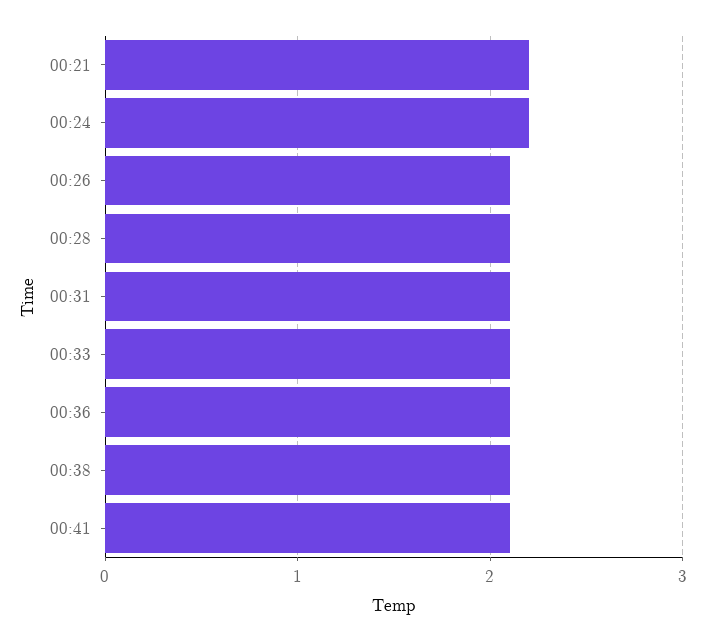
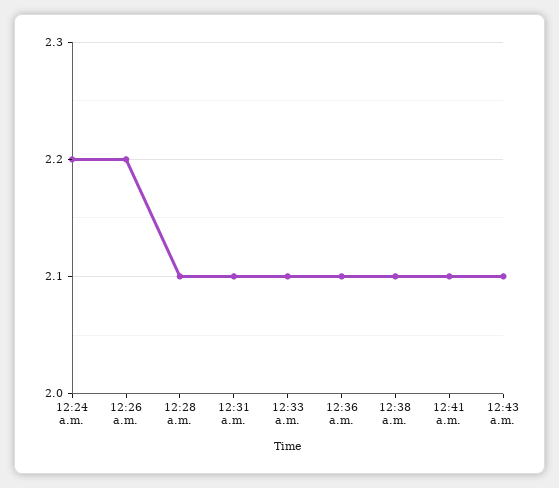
00:21: 2.2 -> none
00:26: 2.1 -> 2.2
12:43 a.m.: none -> 2.1

